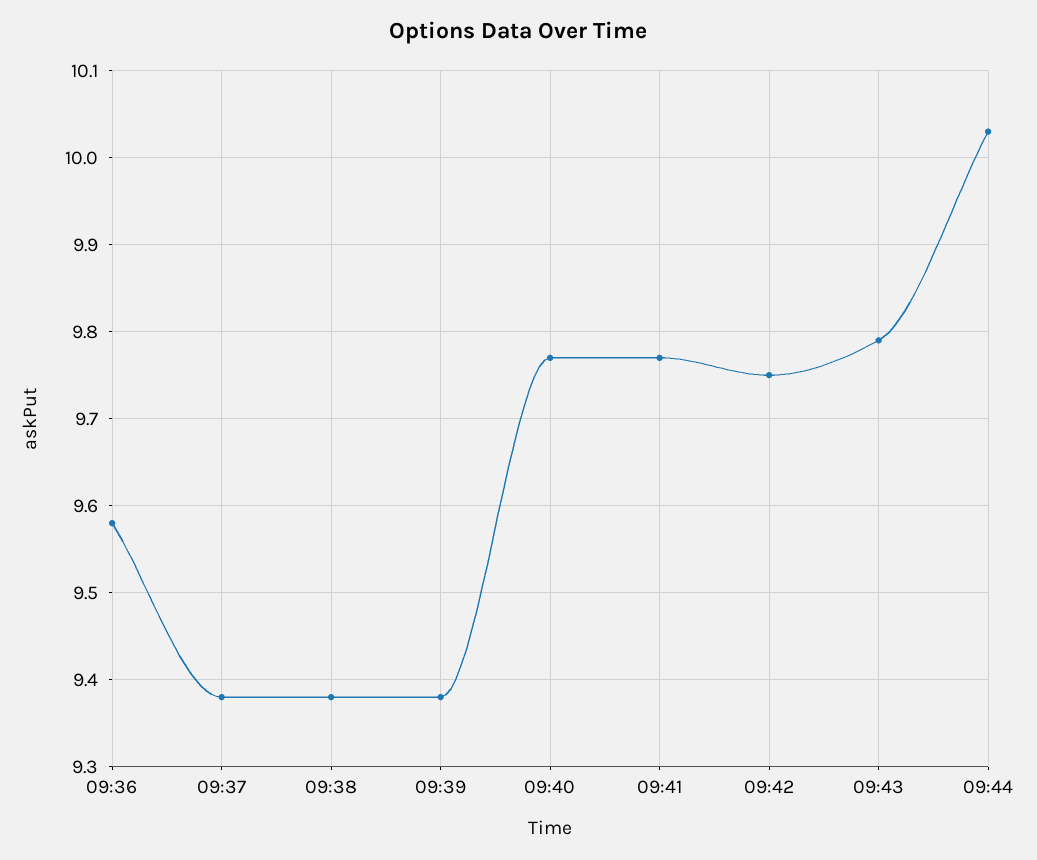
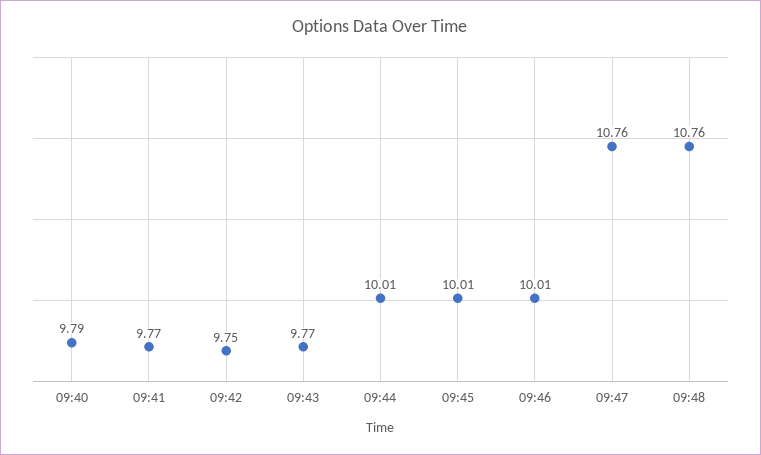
09:36: 9.58 -> none
09:37: 9.38 -> none
09:38: 9.38 -> none
09:39: 9.38 -> none
09:40: 9.77 -> 9.79
09:43: 9.79 -> 9.77
09:44: 10.03 -> 10.01
09:45: none -> 10.01
09:46: none -> 10.01
09:47: none -> 10.76
09:48: none -> 10.76

